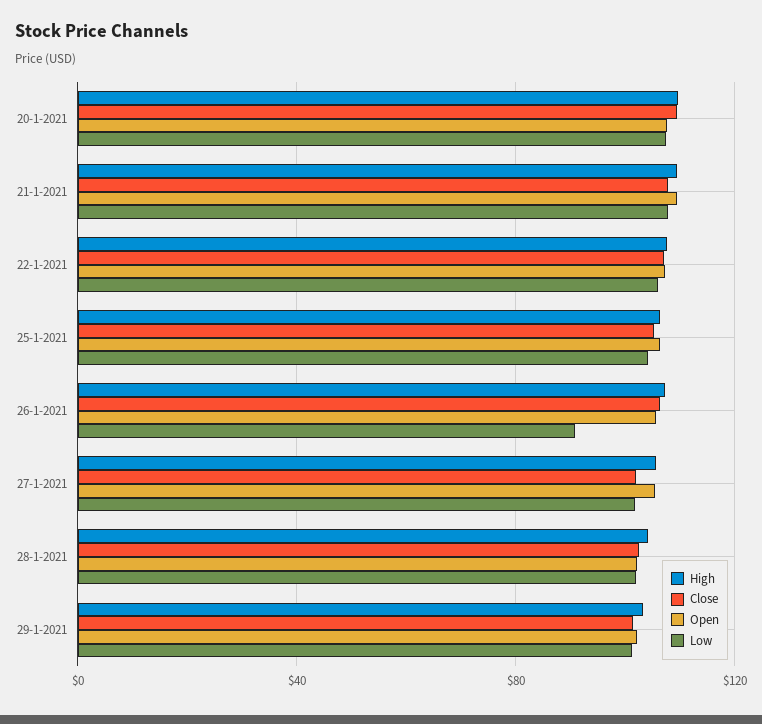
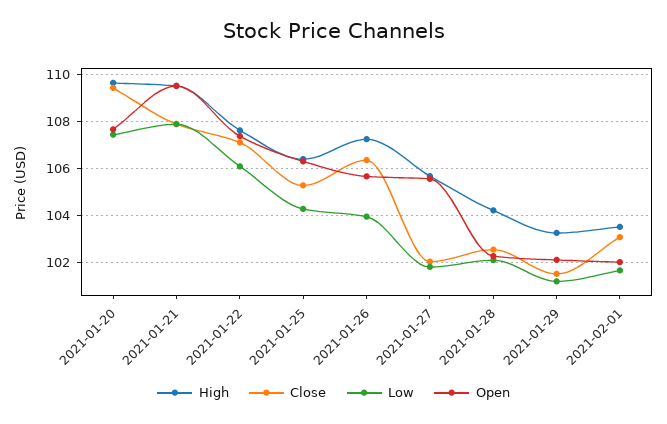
Low, 26-1-2021: 90 -> 104
High, 2021-02-01: none -> 103.5
Close, 2021-02-01: none -> 103
Low, 2021-02-01: none -> 101.5
Open, 2021-02-01: none -> 102

